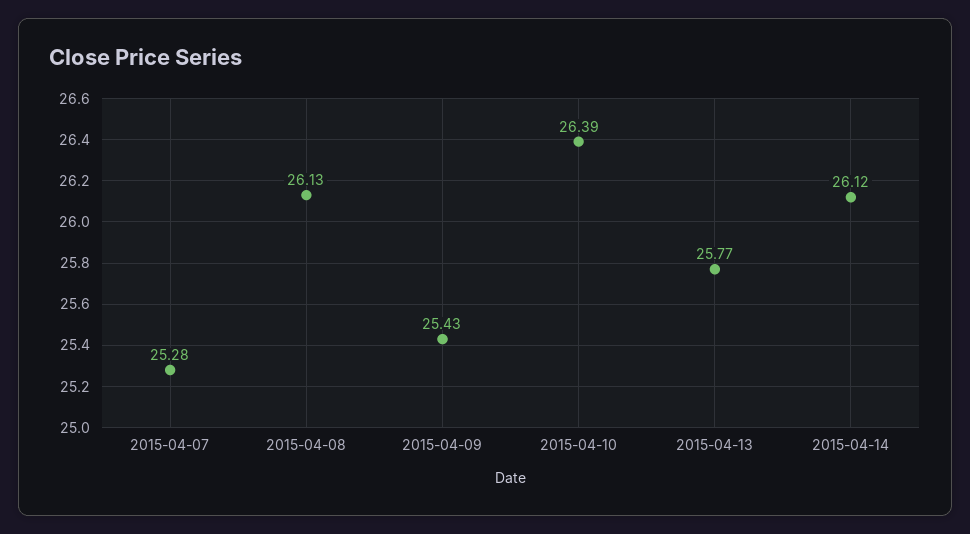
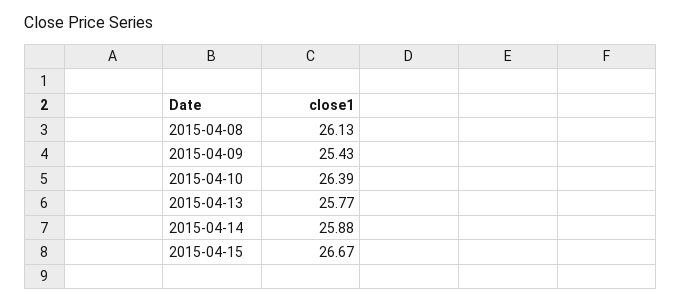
2015-04-07: 25.28 -> none
2015-04-14: 26.12 -> 25.88
2015-04-15: none -> 26.67

